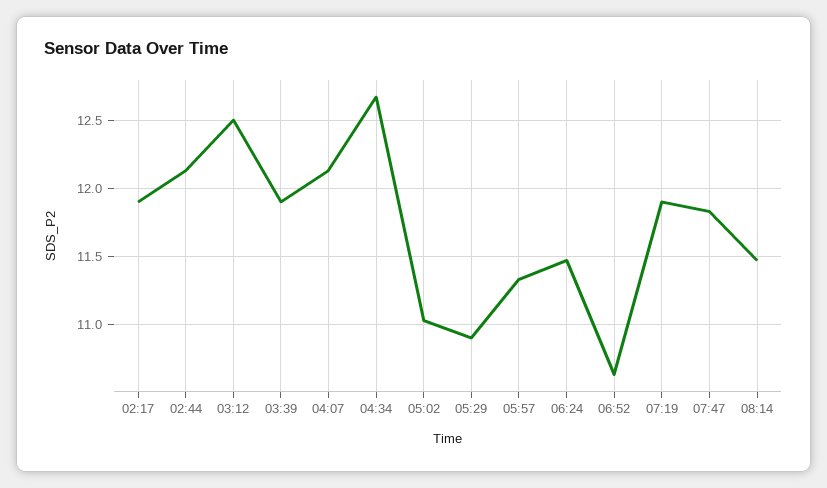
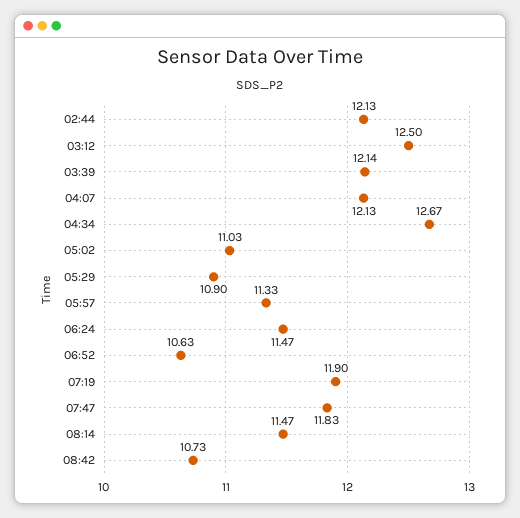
02:17: 11.9 -> none
03:39: 11.9 -> 12.14
08:42: none -> 10.73

